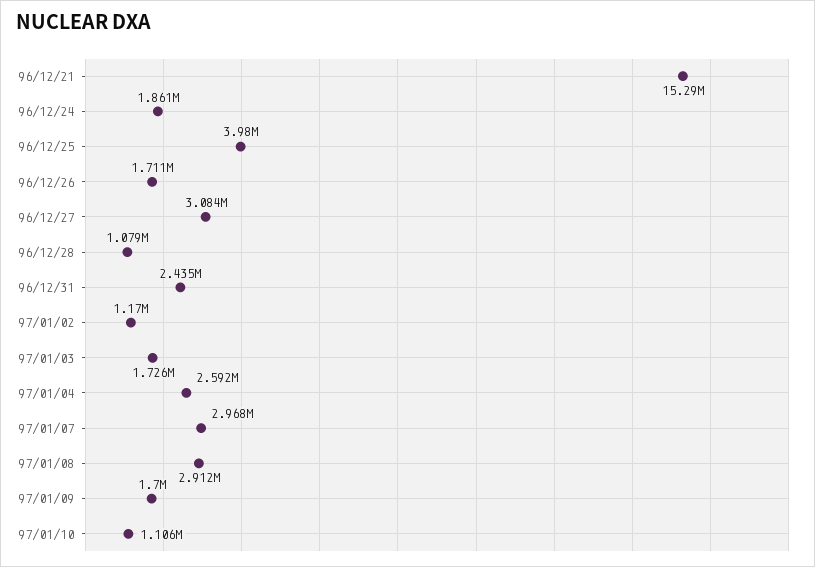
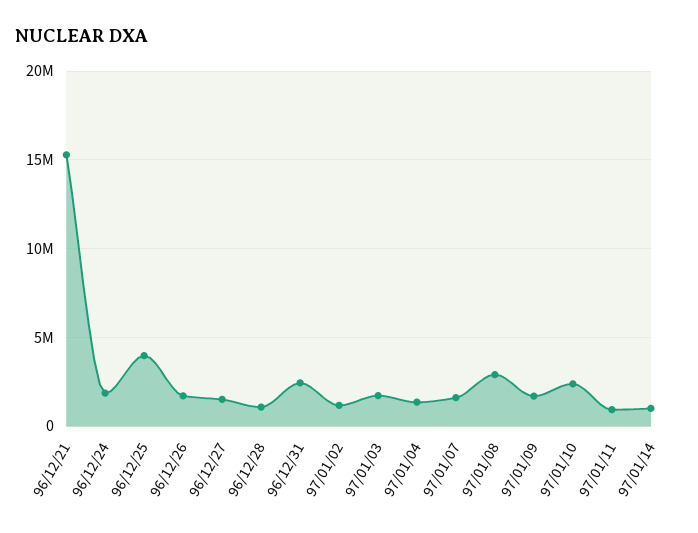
96/12/27: 3084000 -> 1500000
97/01/04: 2592000 -> 1500000
97/01/07: 2968000 -> 1500000
97/01/10: 1106000 -> 2500000
97/01/11: none -> 1000000
97/01/14: none -> 1000000

